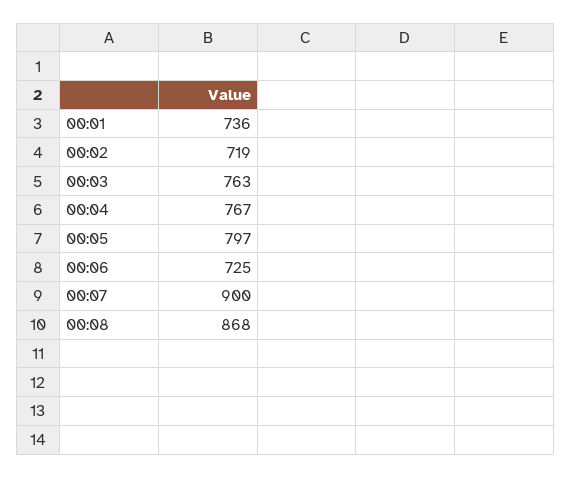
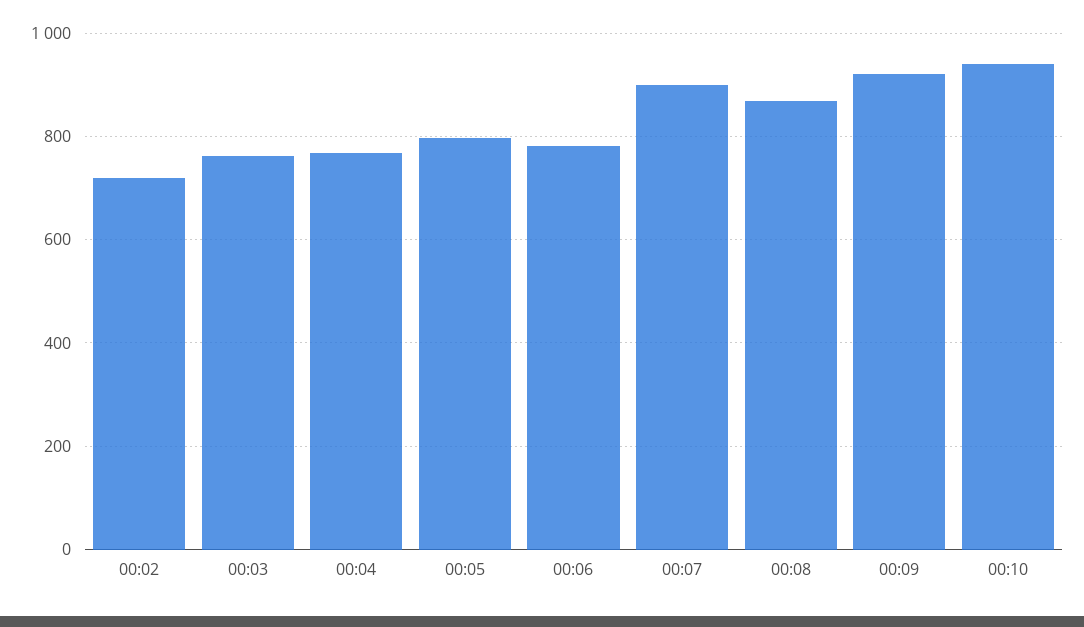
00:01: 736 -> none
00:06: 725 -> 780
00:09: none -> 920
00:10: none -> 940

